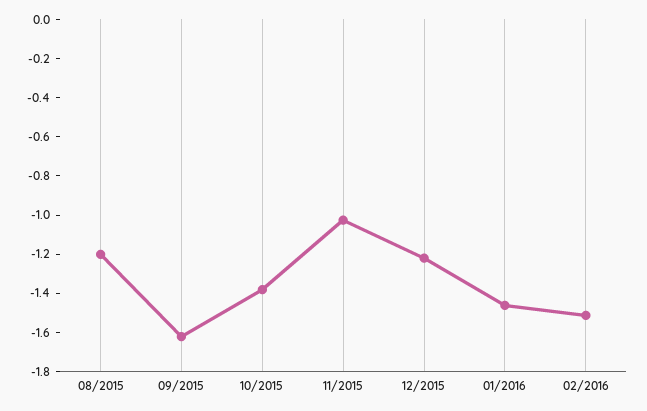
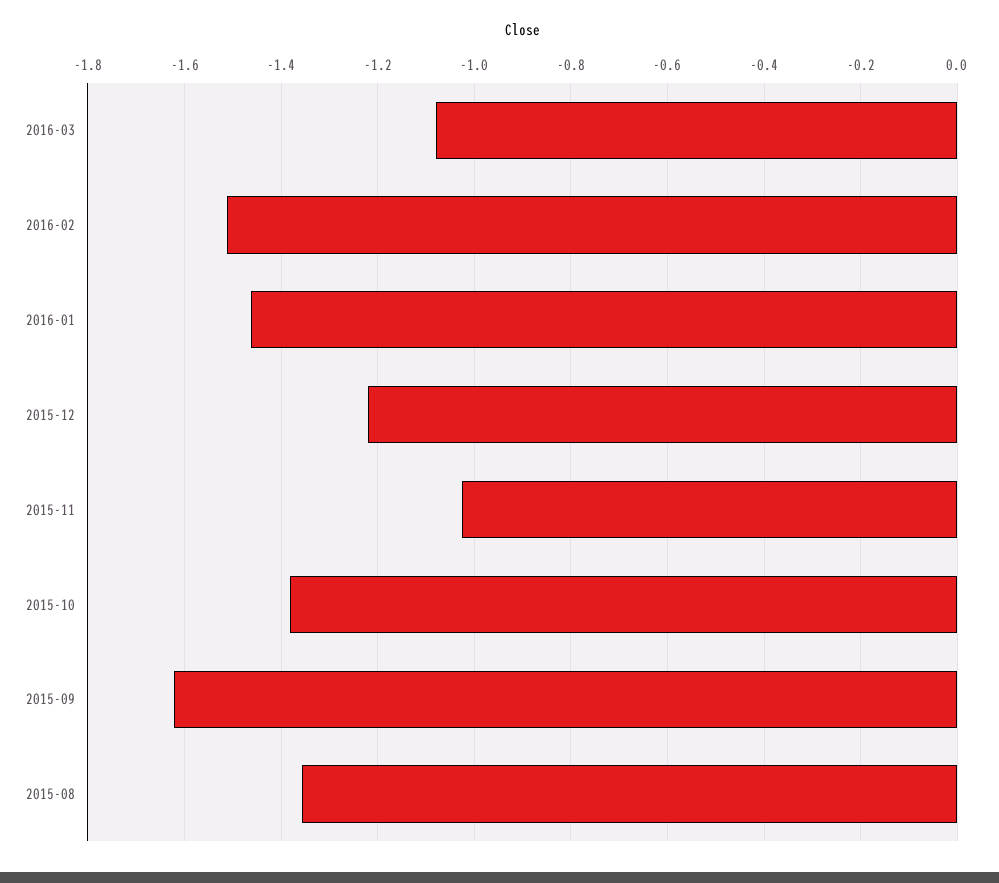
08/2015: -1.2 -> -1.36
2016-03: none -> -1.08

